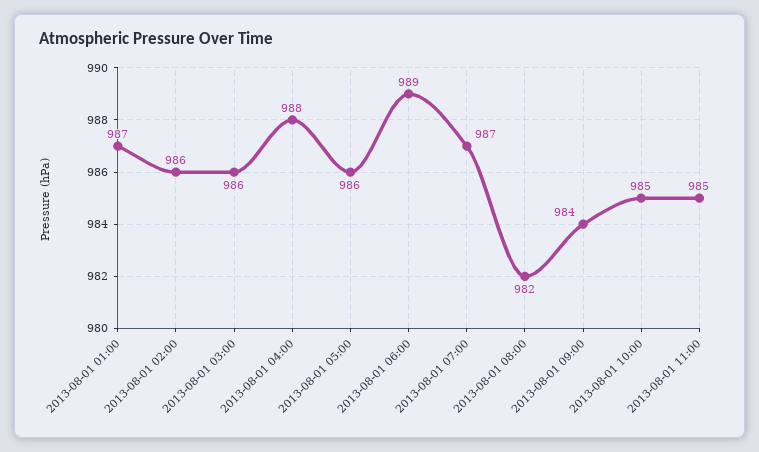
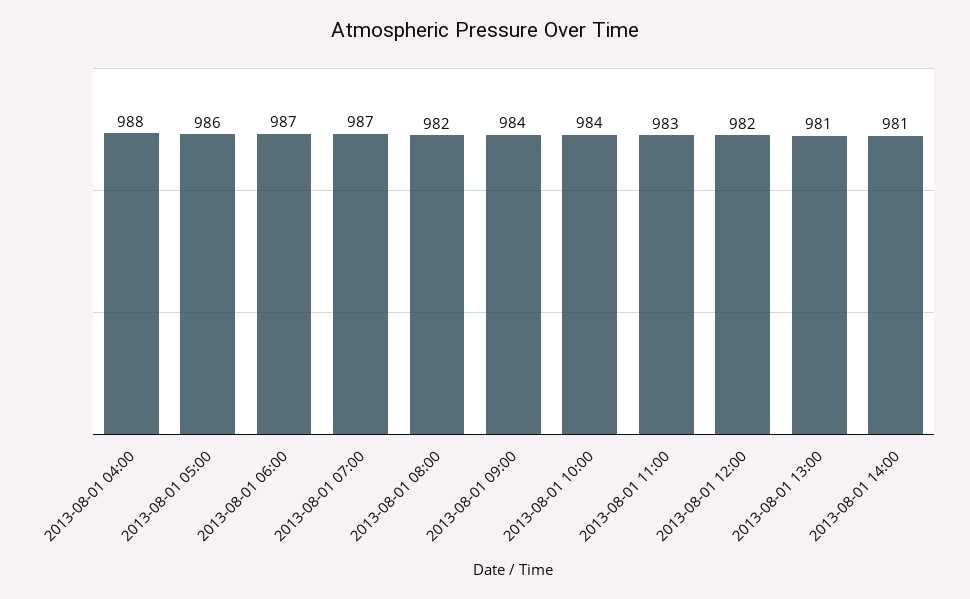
2013-08-01 01:00: 987 -> none
2013-08-01 02:00: 986 -> none
2013-08-01 03:00: 986 -> none
2013-08-01 06:00: 989 -> 987
2013-08-01 10:00: 985 -> 984
2013-08-01 11:00: 985 -> 983
2013-08-01 12:00: none -> 982
2013-08-01 13:00: none -> 981
2013-08-01 14:00: none -> 981

